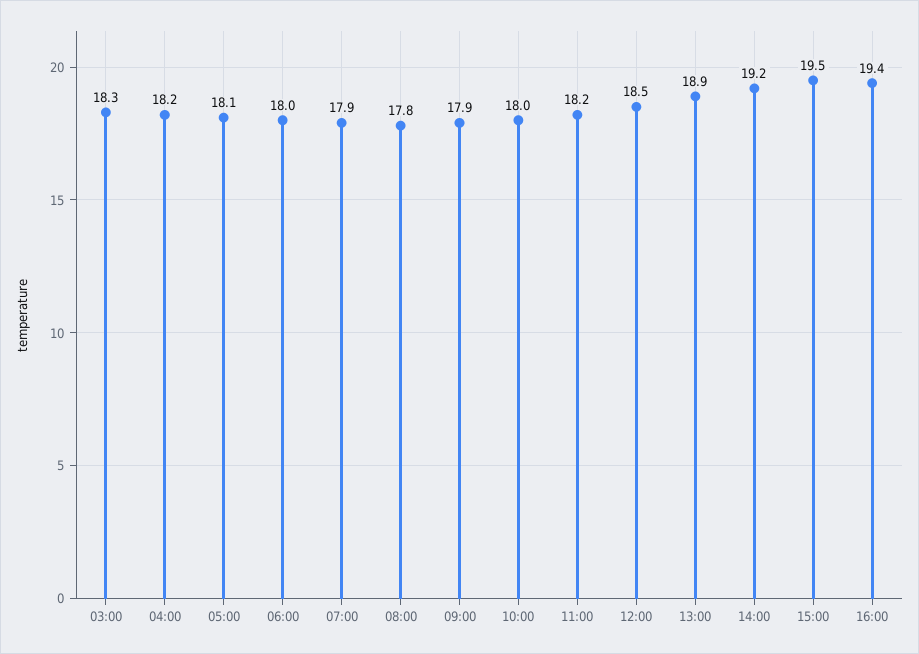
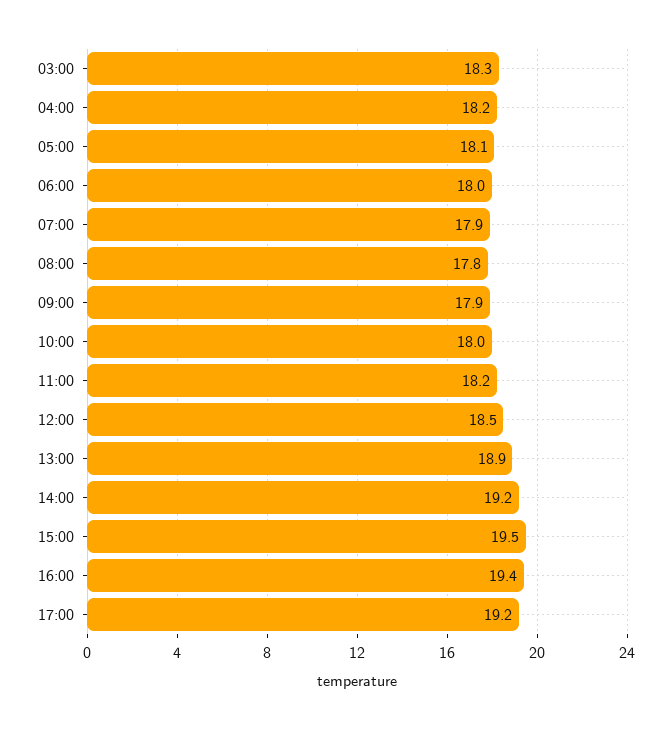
17:00: none -> 19.2

